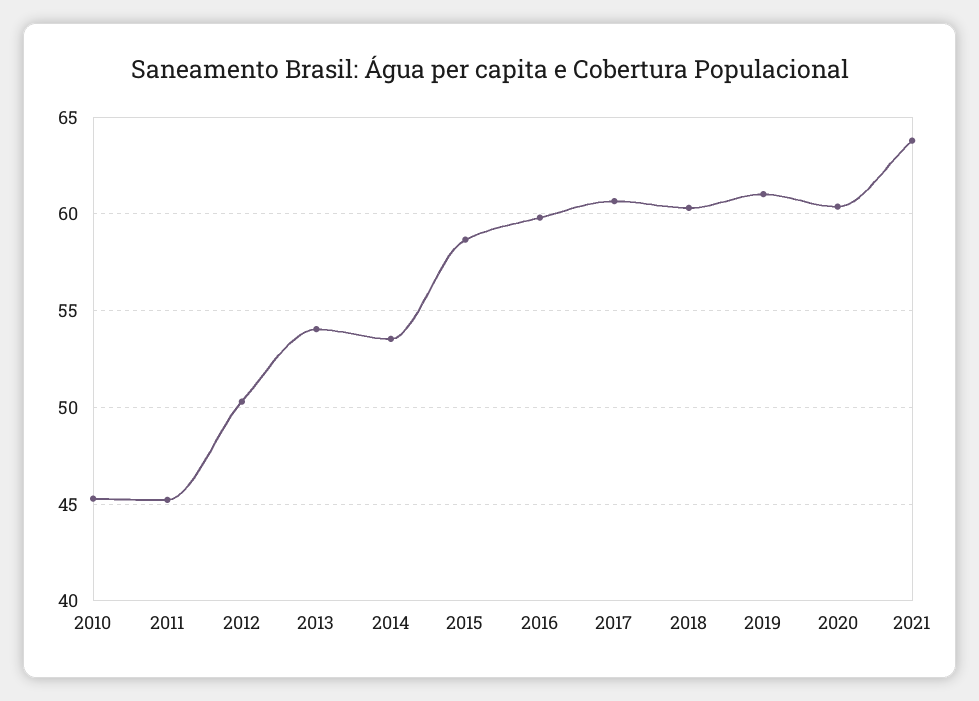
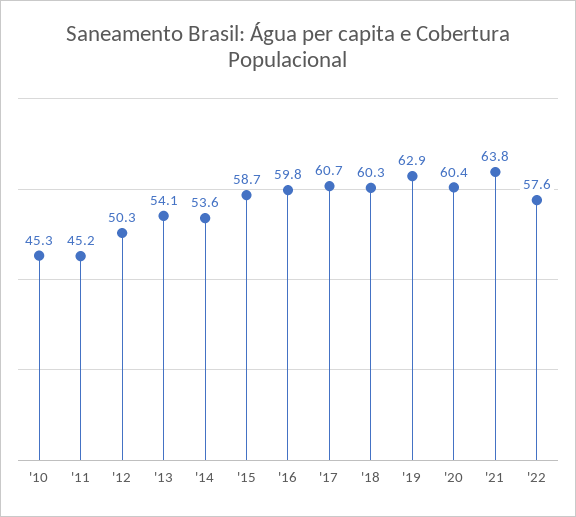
2019: 61 -> 62.9
'22: none -> 57.6

